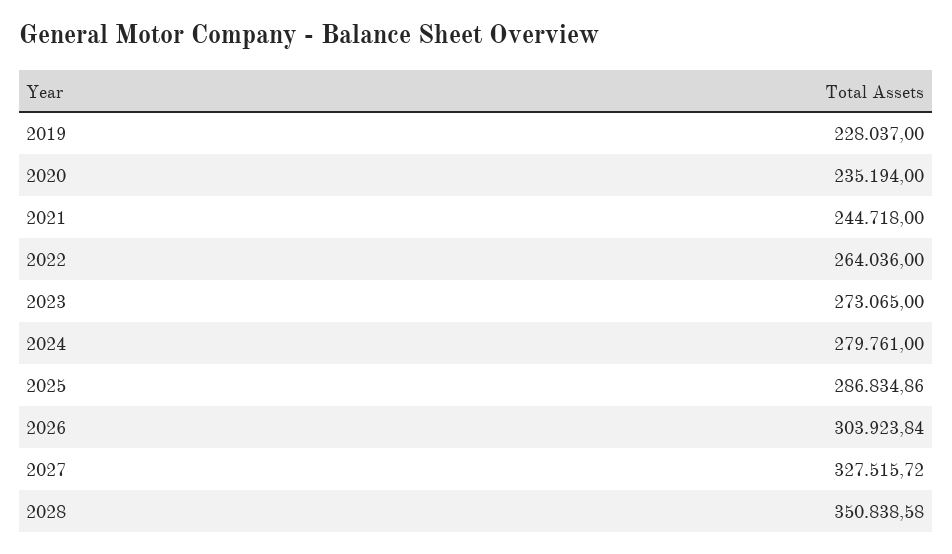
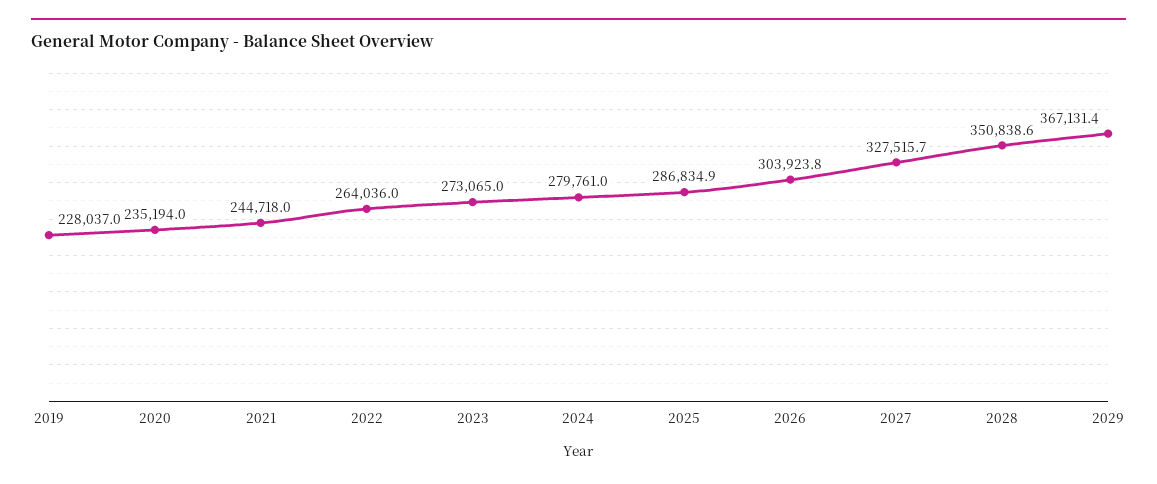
2029: none -> 367131.4

